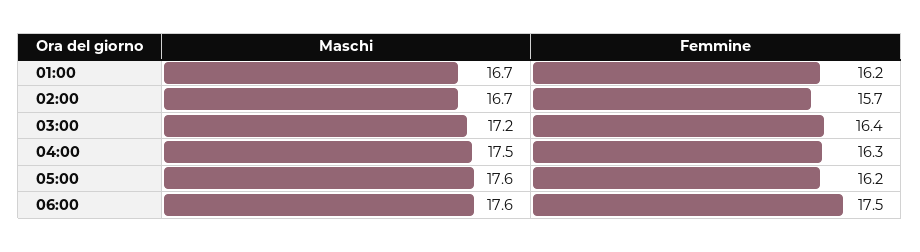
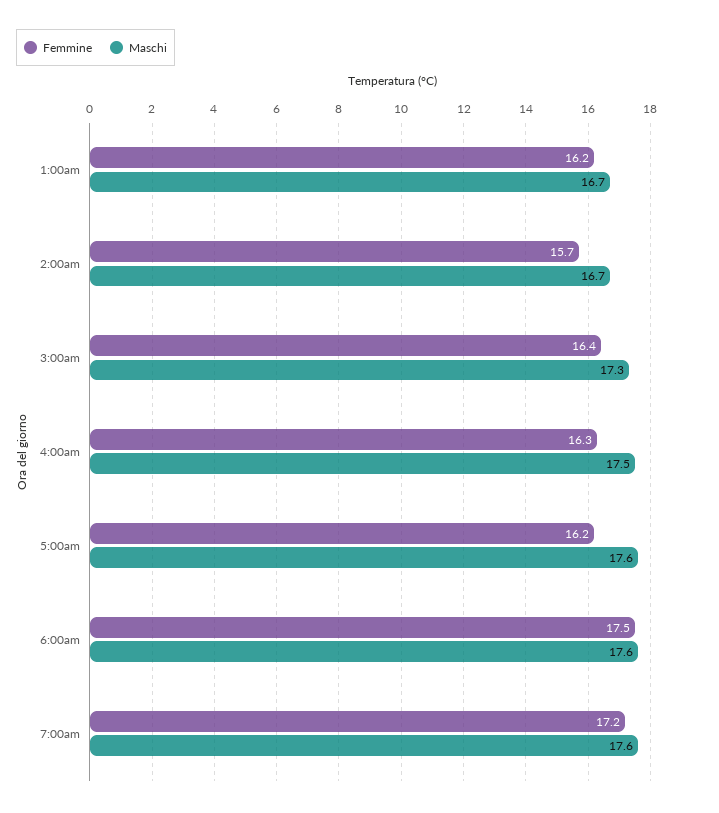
Maschi, 03:00: 17.2 -> 17.3
Femmine, 7:00am: none -> 17.2
Maschi, 7:00am: none -> 17.6

